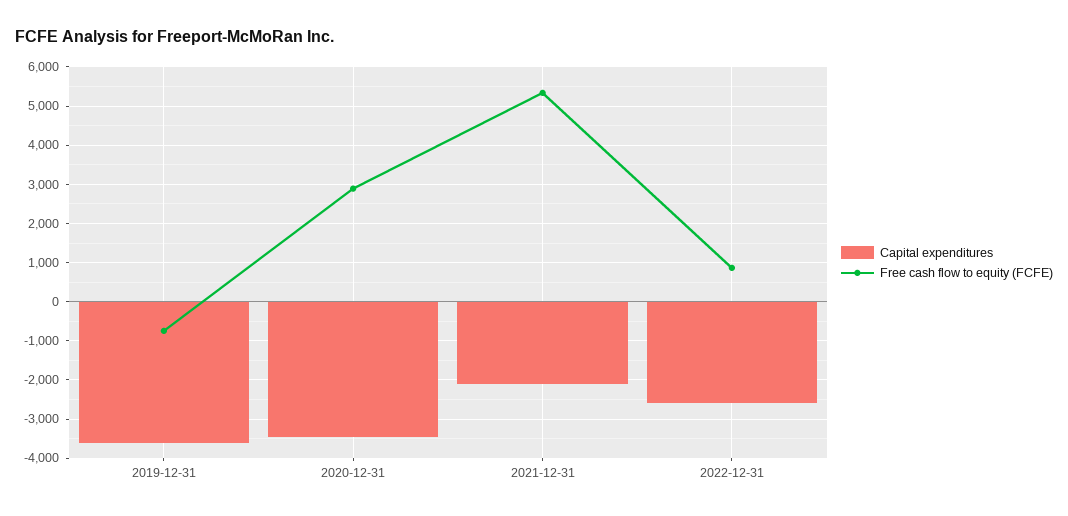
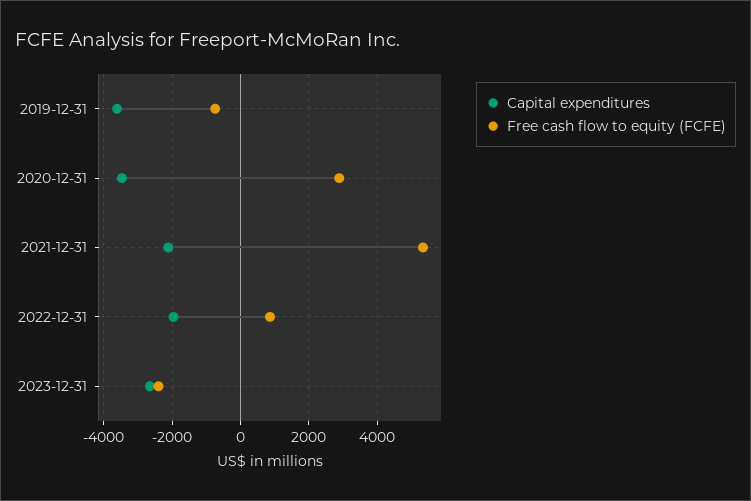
Capital expenditures, 2022-12-31: -2600 -> -2000
Capital expenditures, 2023-12-31: none -> -2600
Free cash flow to equity (FCFE), 2023-12-31: none -> -2400

